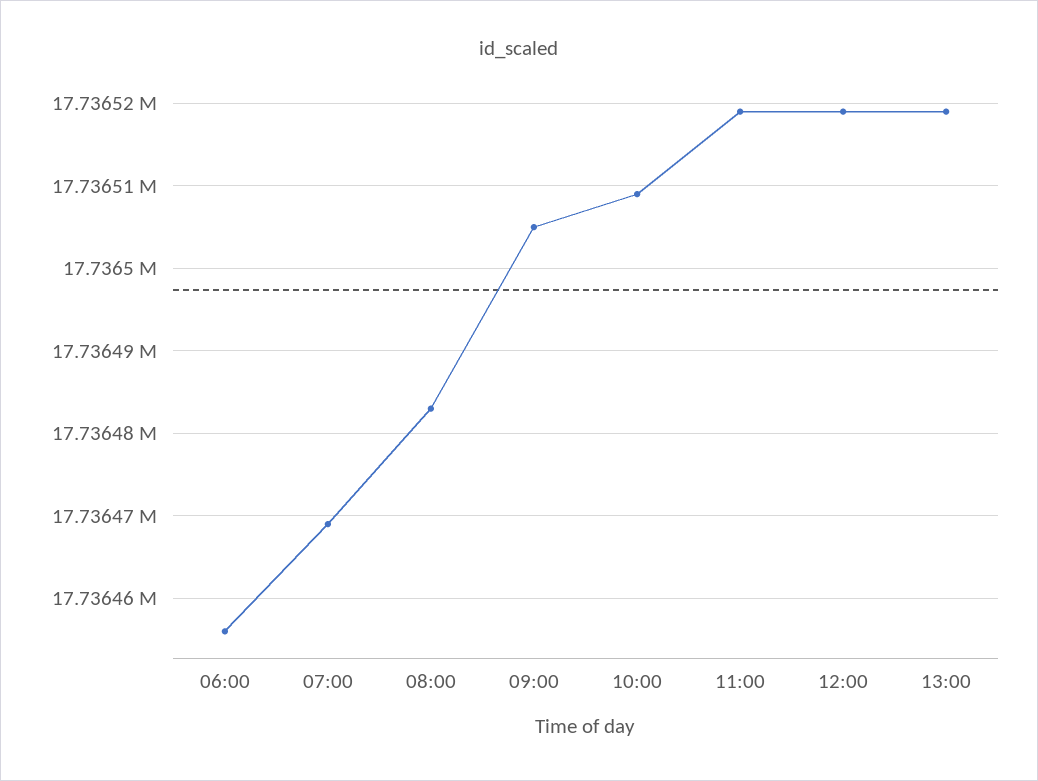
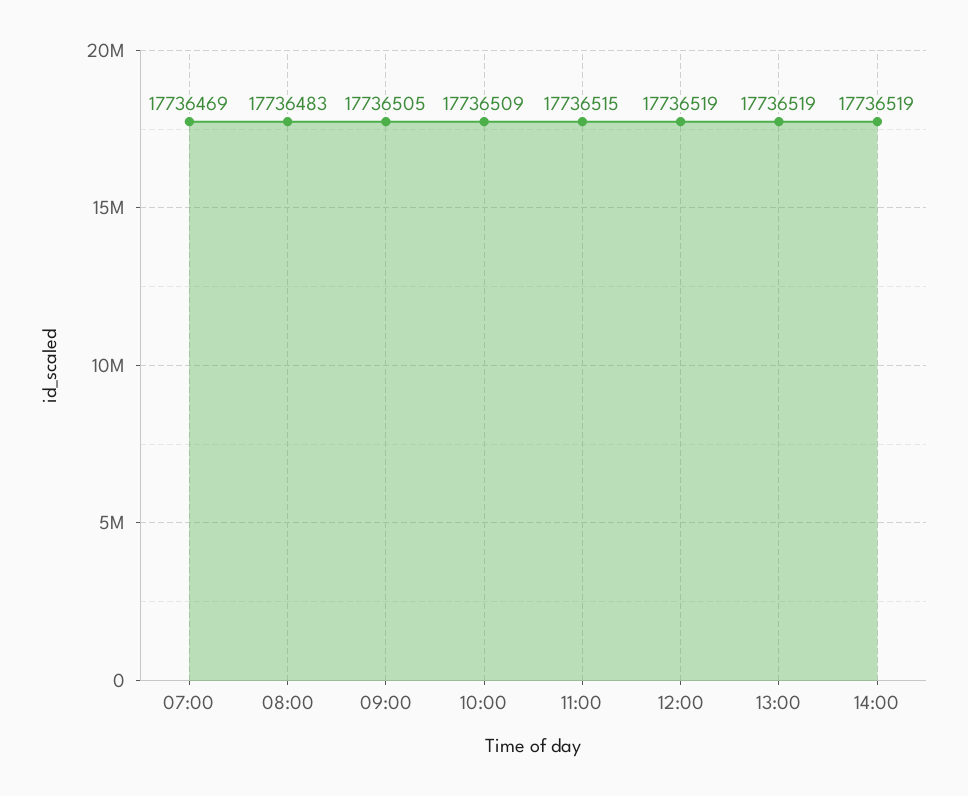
06:00: 17736456 -> none
11:00: 17736519 -> 17736515
14:00: none -> 17736519

